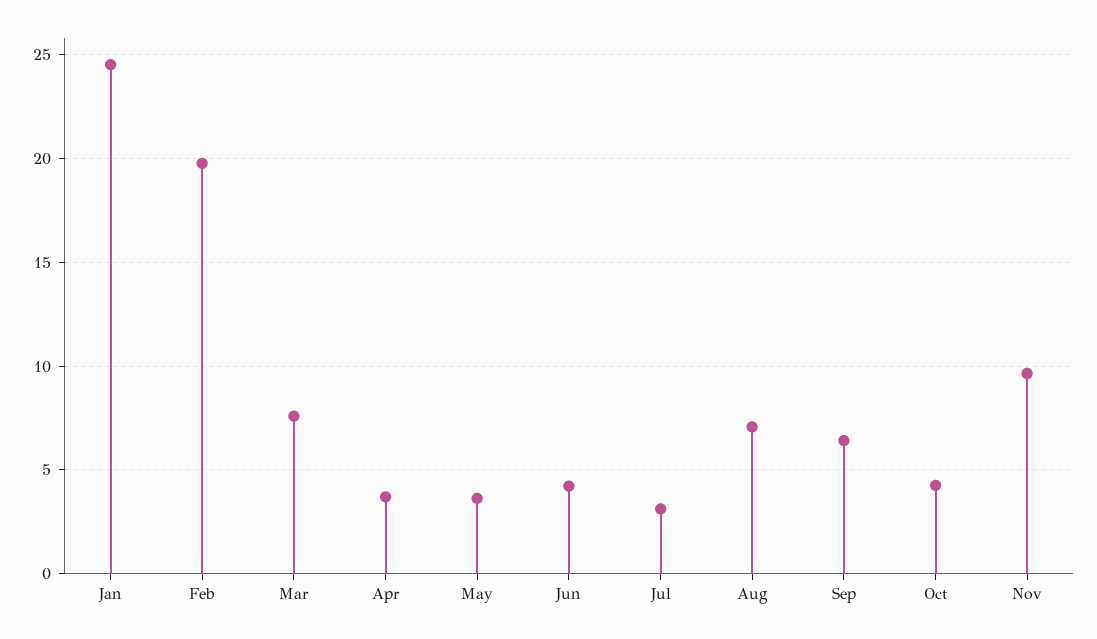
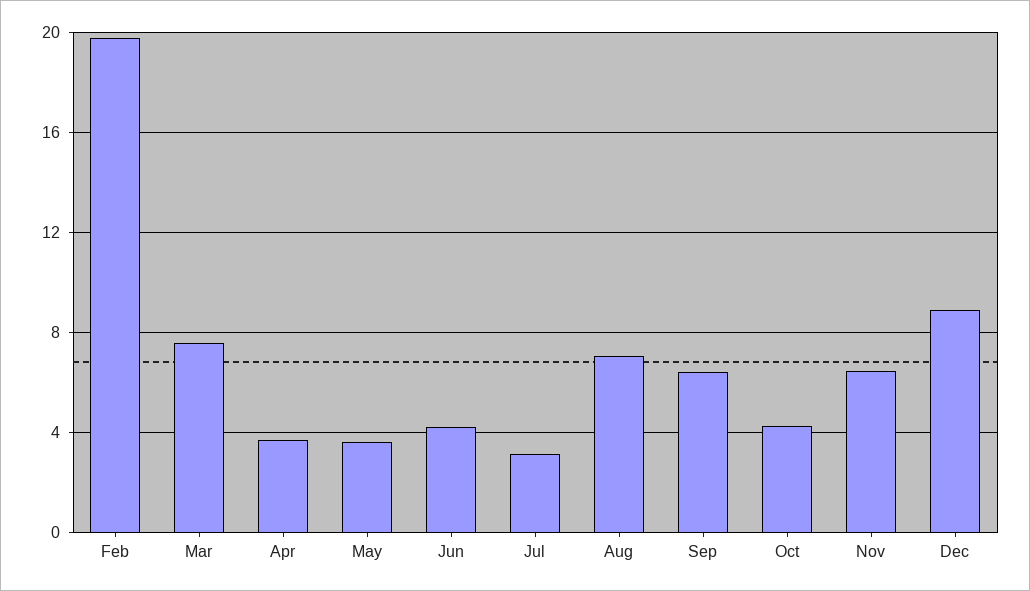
Jan: 24.5 -> none
Nov: 9.5 -> 6.5
Dec: none -> 9

